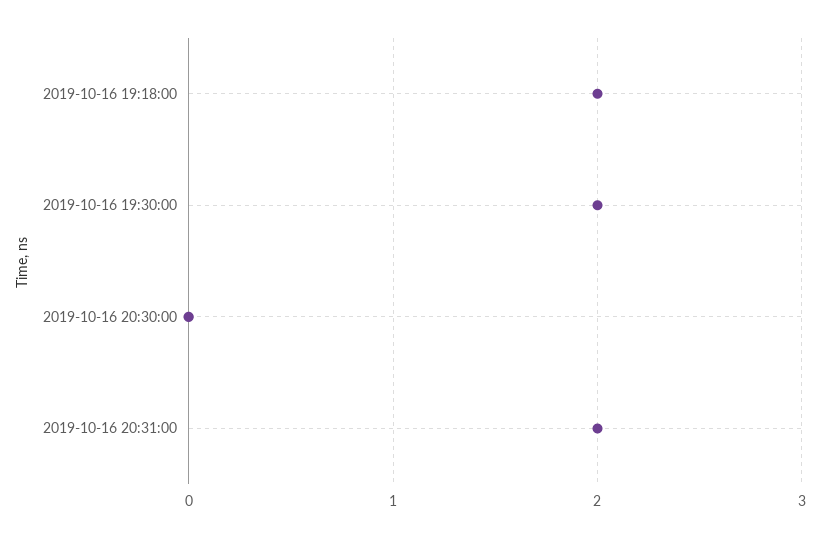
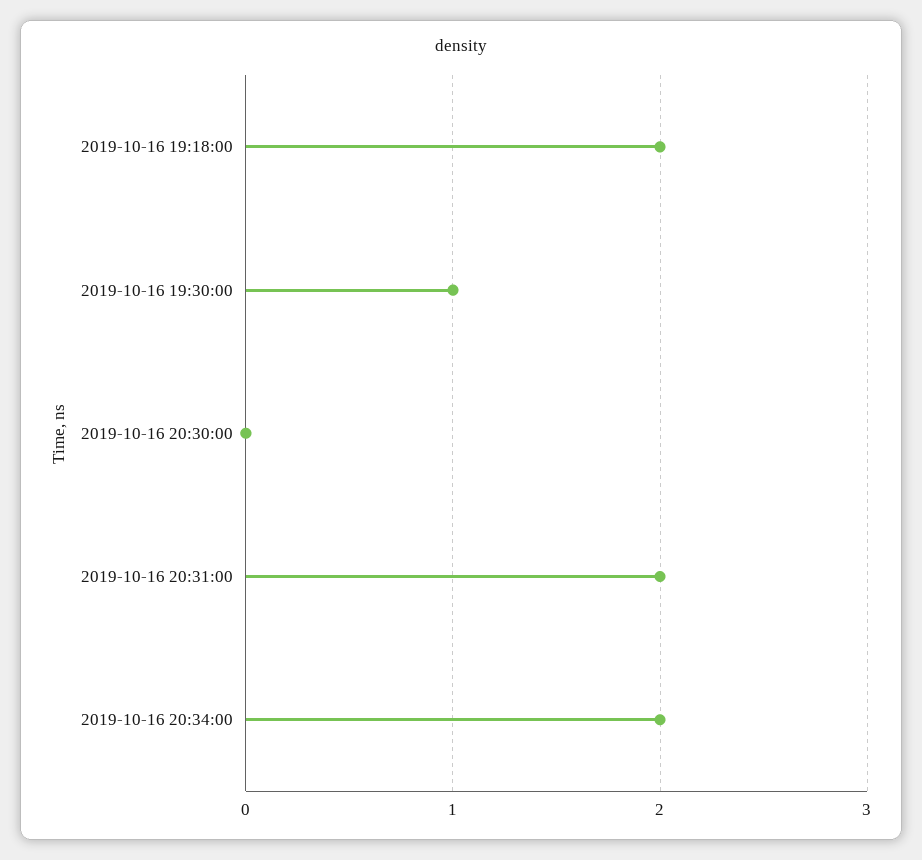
2019-10-16 19:30:00: 2 -> 1
2019-10-16 20:34:00: none -> 2

